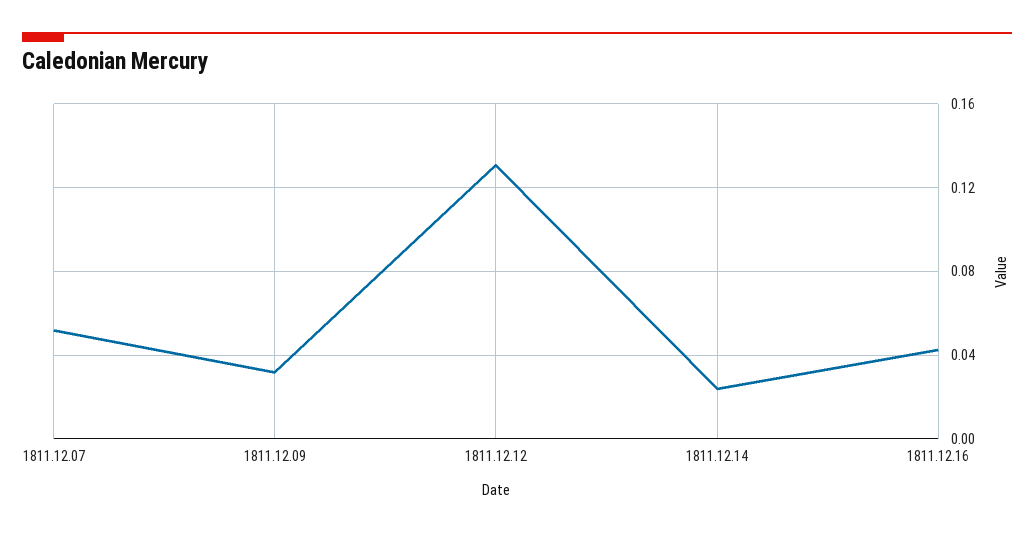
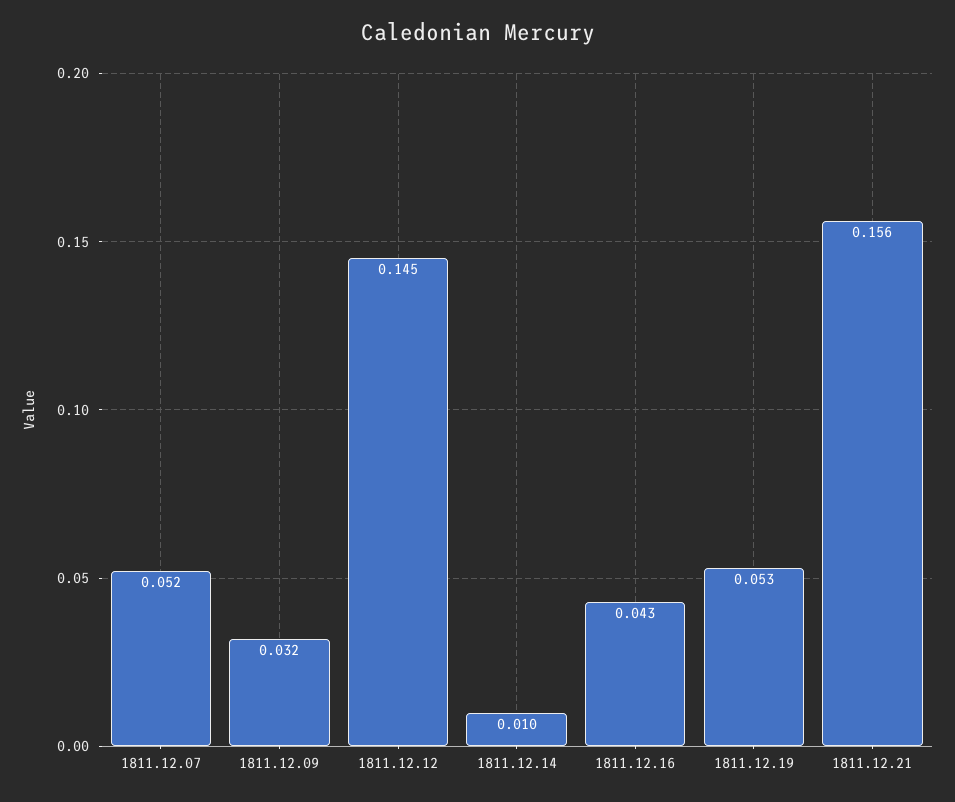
1811.12.12: 0.13 -> 0.145
1811.12.14: 0.025 -> 0.01
1811.12.19: none -> 0.053
1811.12.21: none -> 0.156

